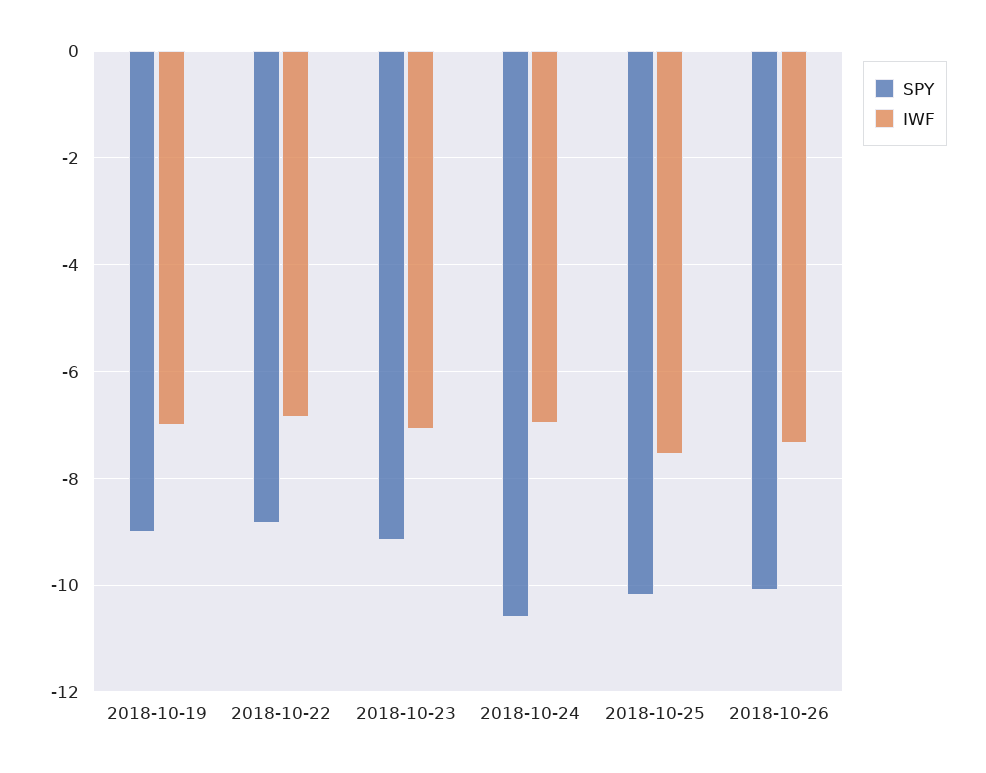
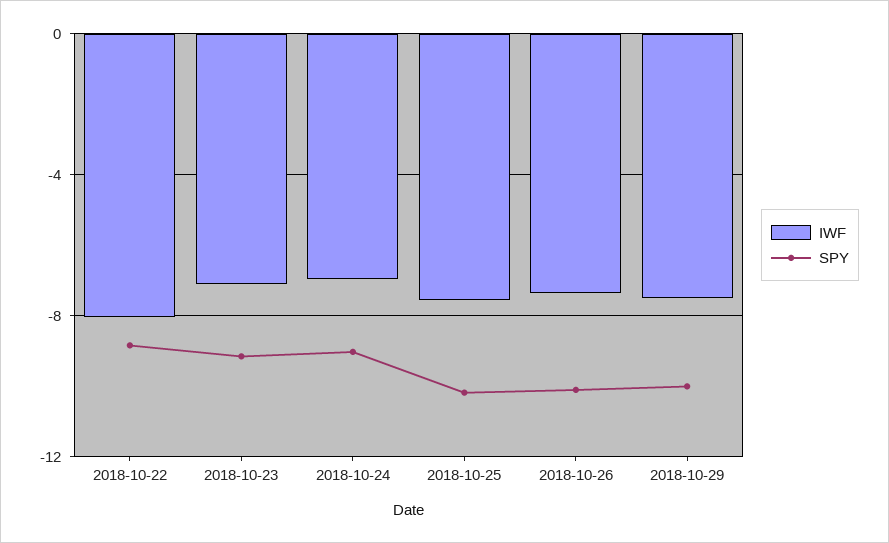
SPY, 2018-10-19: -9 -> none
IWF, 2018-10-19: -7 -> none
IWF, 2018-10-22: -6.8 -> -8
SPY, 2018-10-24: -10.6 -> -9
IWF, 2018-10-29: none -> -7.5
SPY, 2018-10-29: none -> -10

